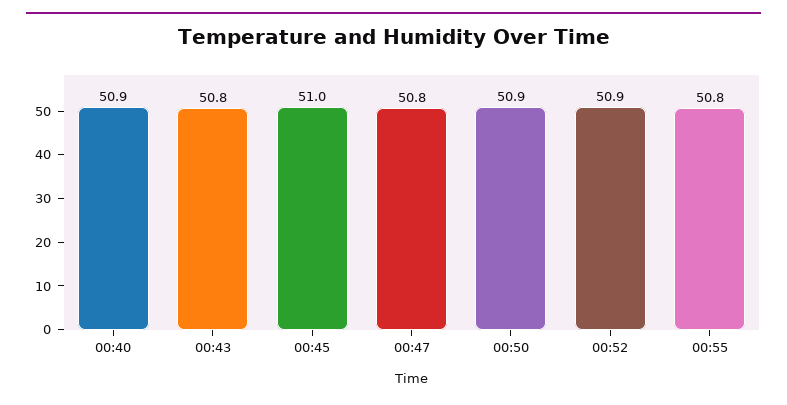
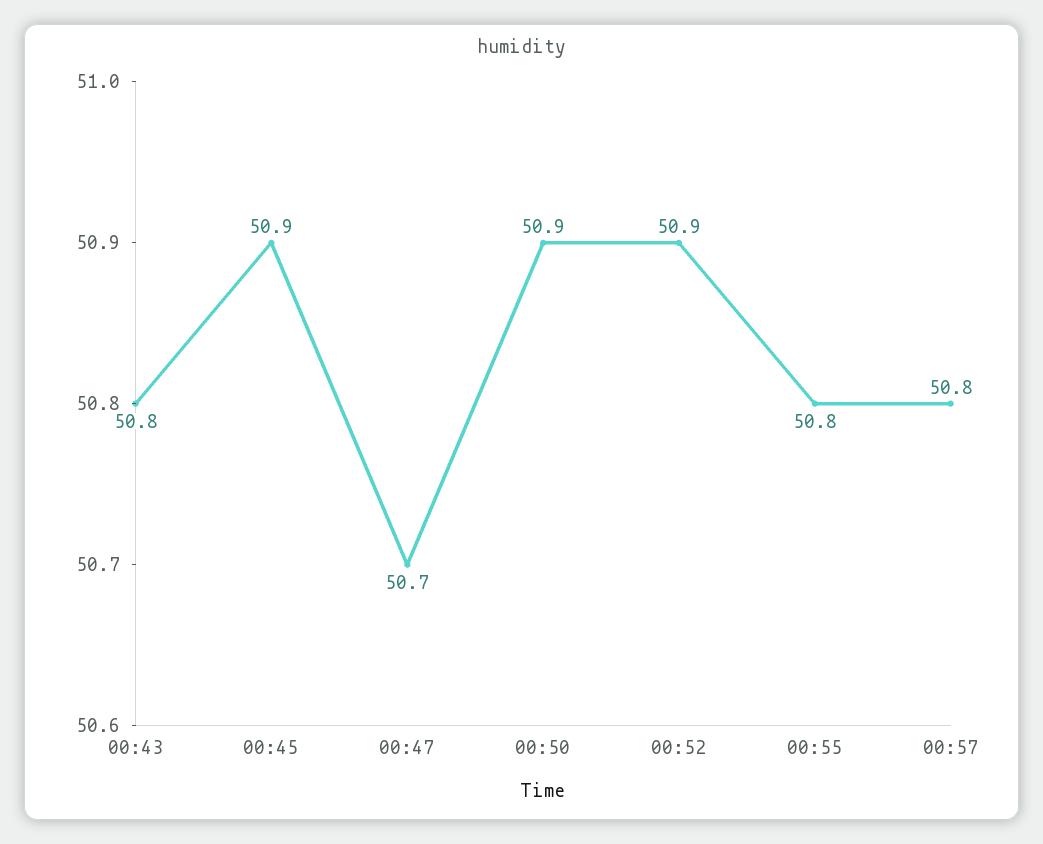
00:40: 50.9 -> none
00:45: 51 -> 50.9
00:47: 50.8 -> 50.7
00:57: none -> 50.8

